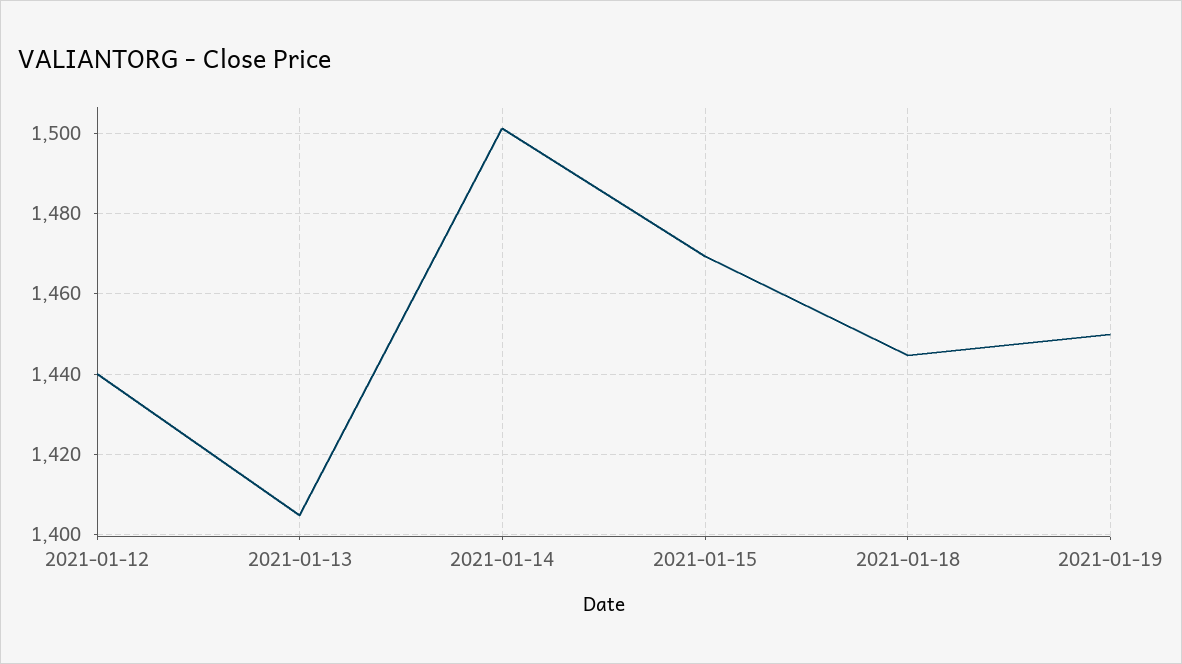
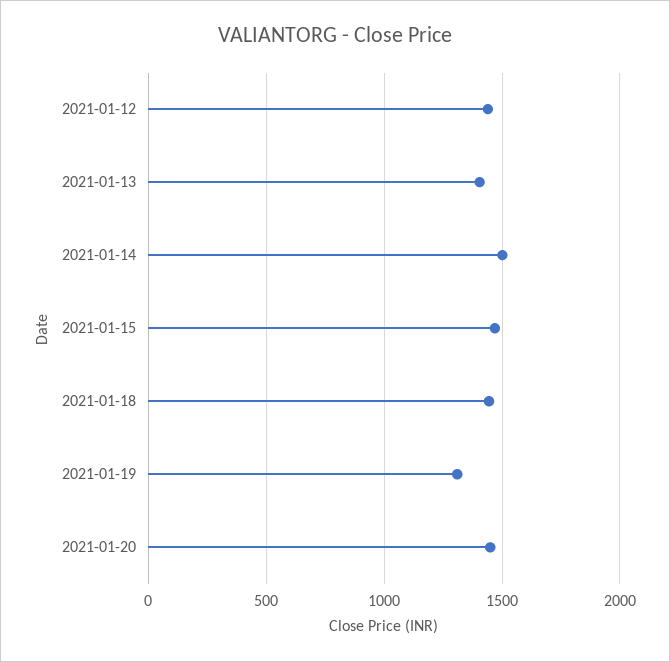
2021-01-19: 1450 -> 1300
2021-01-20: none -> 1450

